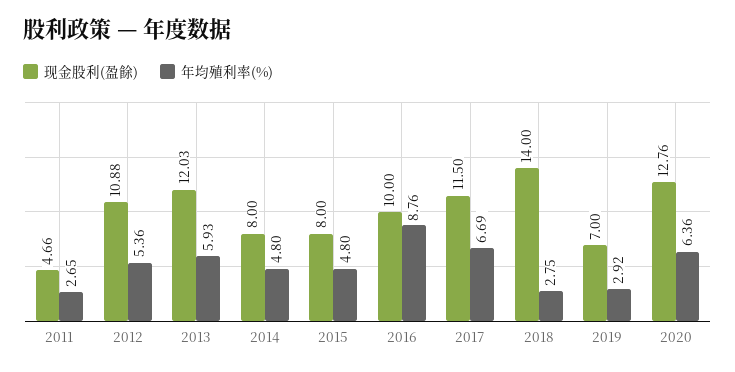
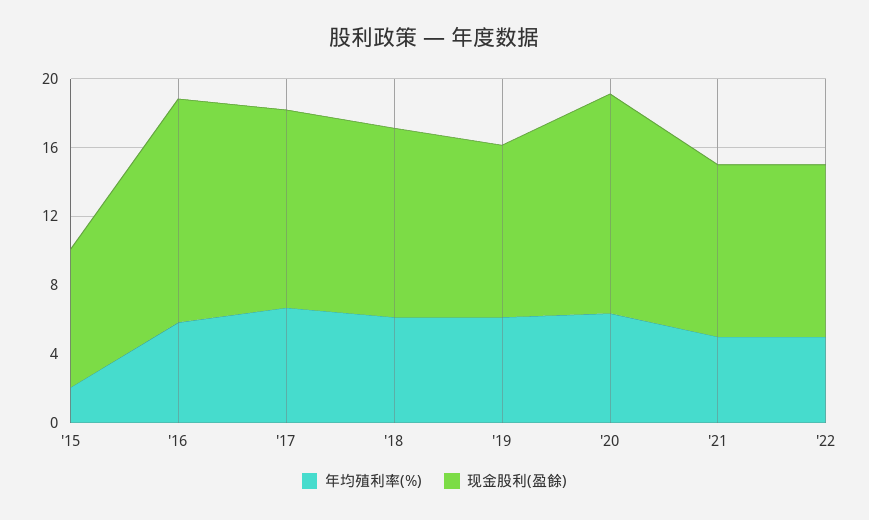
现金股利(盈餘), 2011: 4.66 -> none
年均殖利率(%), 2011: 2.65 -> none
现金股利(盈餘), 2012: 10.88 -> none
年均殖利率(%), 2012: 5.36 -> none
现金股利(盈餘), 2013: 12.03 -> none
年均殖利率(%), 2013: 5.93 -> none
现金股利(盈餘), 2014: 8 -> none
年均殖利率(%), 2014: 4.8 -> none
年均殖利率(%), 2015: 4.8 -> 2
现金股利(盈餘), 2016: 10 -> 13
年均殖利率(%), 2016: 8.76 -> 6
现金股利(盈餘), 2018: 14 -> 11
年均殖利率(%), 2018: 2.75 -> 6
现金股利(盈餘), 2019: 7 -> 10
年均殖利率(%), 2019: 2.92 -> 6
年均殖利率(%), '21: none -> 5
现金股利(盈餘), '21: none -> 10
年均殖利率(%), '22: none -> 5
现金股利(盈餘), '22: none -> 10

